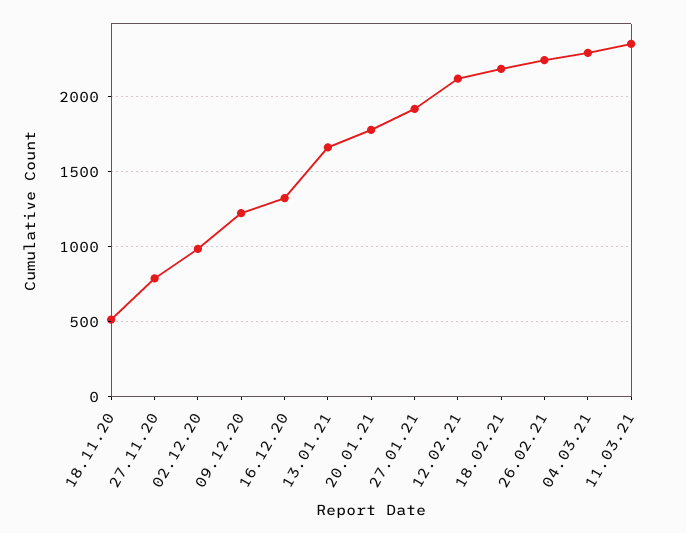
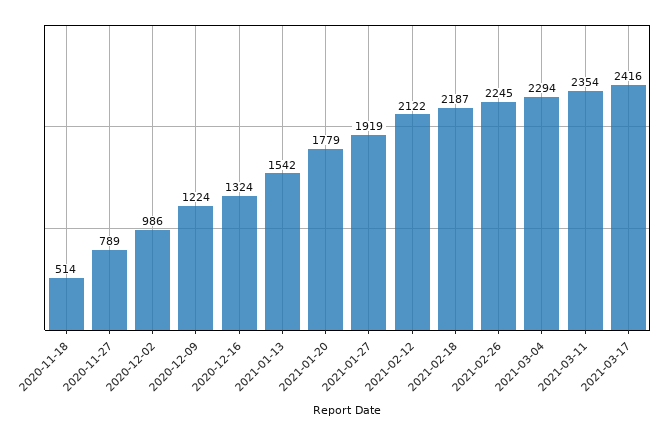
13.01.21: 1650 -> 1542
2021-03-17: none -> 2416

